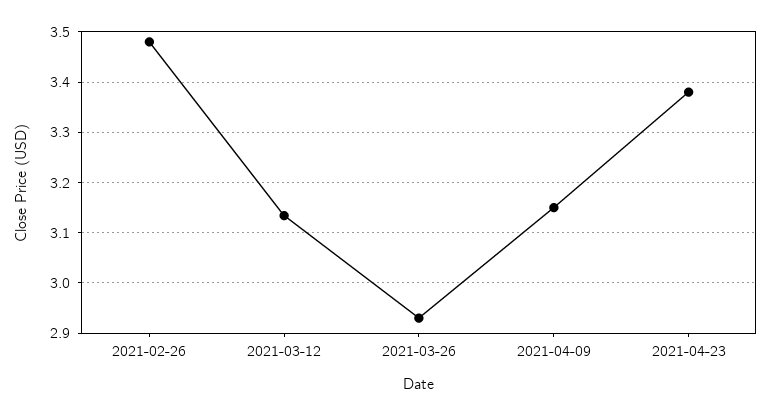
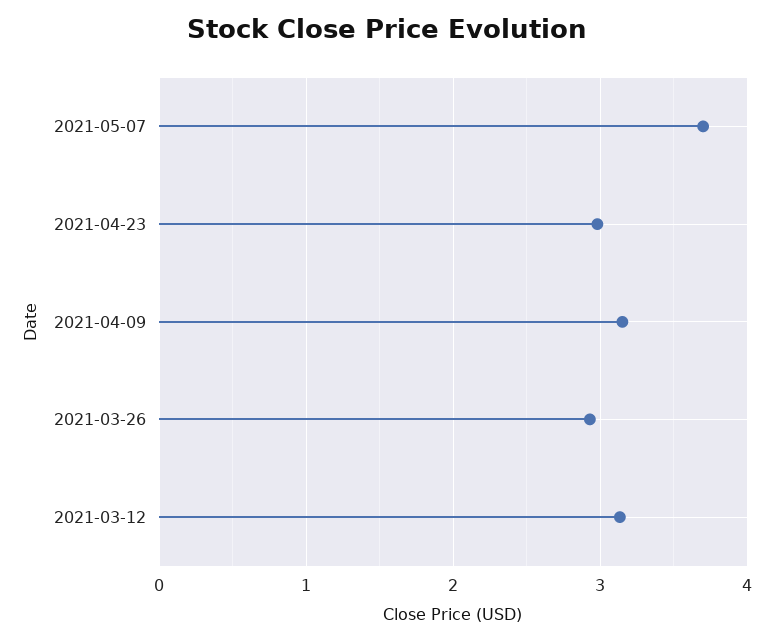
2021-02-26: 3.48 -> none
2021-04-23: 3.38 -> 3
2021-05-07: none -> 3.7

